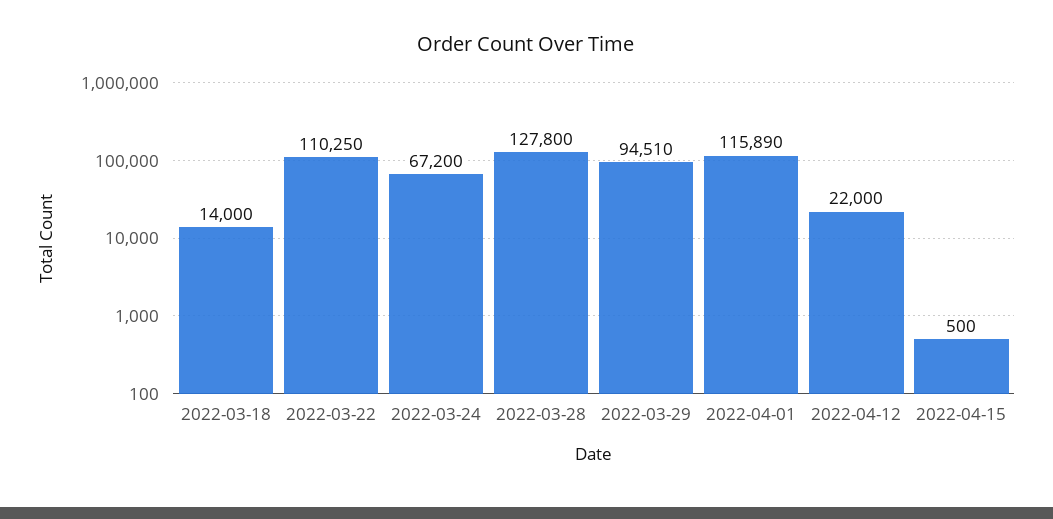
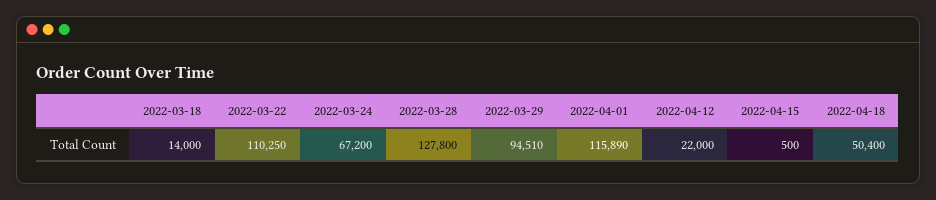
2022-04-18: none -> 50400

